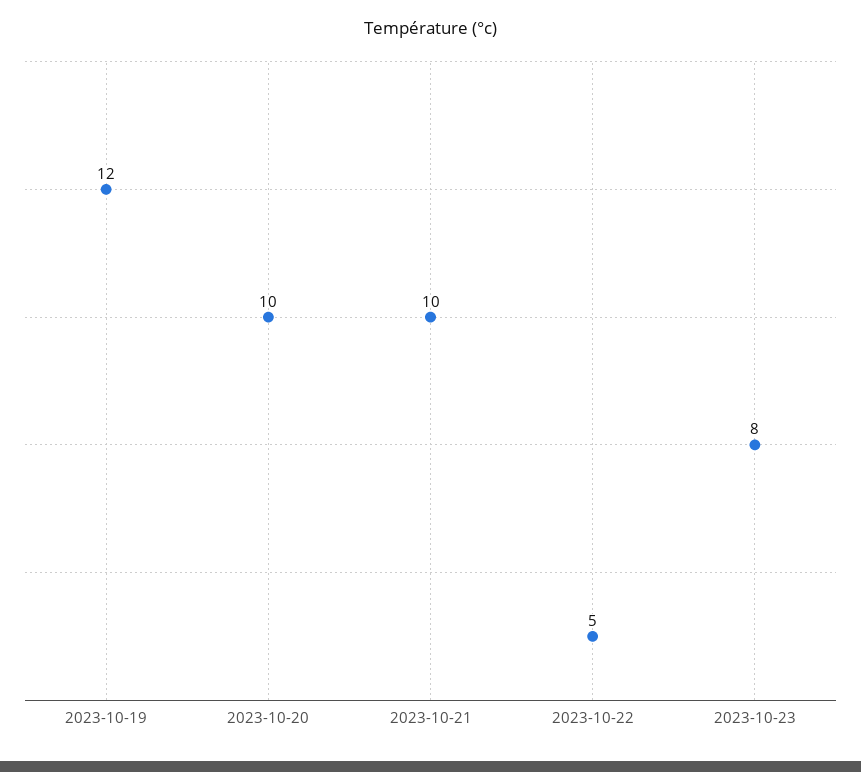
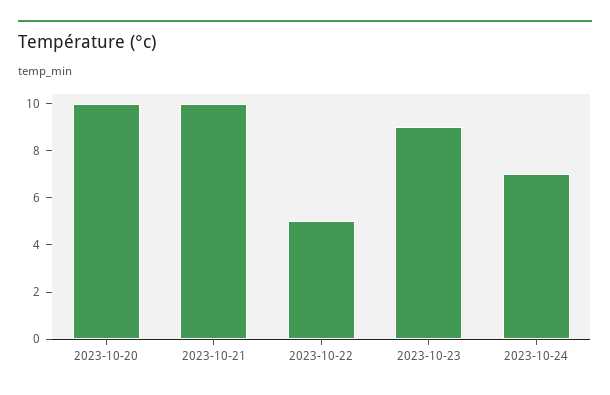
2023-10-19: 12 -> none
2023-10-23: 8 -> 9
2023-10-24: none -> 7

